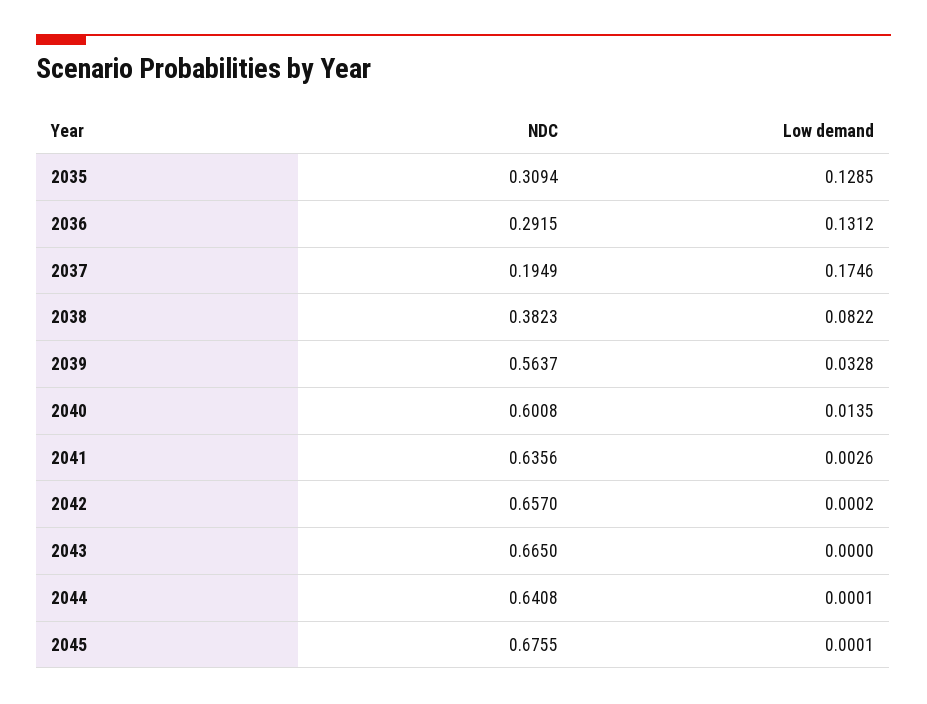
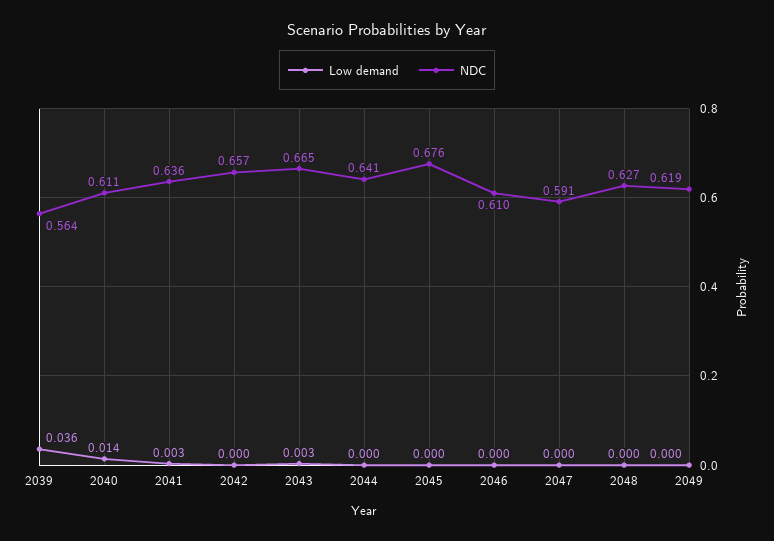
NDC, 2035: 0.3094 -> none
Low demand, 2035: 0.1285 -> none
NDC, 2036: 0.2915 -> none
Low demand, 2036: 0.1312 -> none
NDC, 2037: 0.1949 -> none
Low demand, 2037: 0.1746 -> none
NDC, 2038: 0.3823 -> none
Low demand, 2038: 0.0822 -> none
Low demand, 2039: 0.0328 -> 0.036
NDC, 2040: 0.6008 -> 0.611
Low demand, 2043: 0 -> 0.003
Low demand, 2046: none -> 0
NDC, 2046: none -> 0.61
Low demand, 2047: none -> 0
NDC, 2047: none -> 0.591
Low demand, 2048: none -> 0
NDC, 2048: none -> 0.627
Low demand, 2049: none -> 0
NDC, 2049: none -> 0.619

